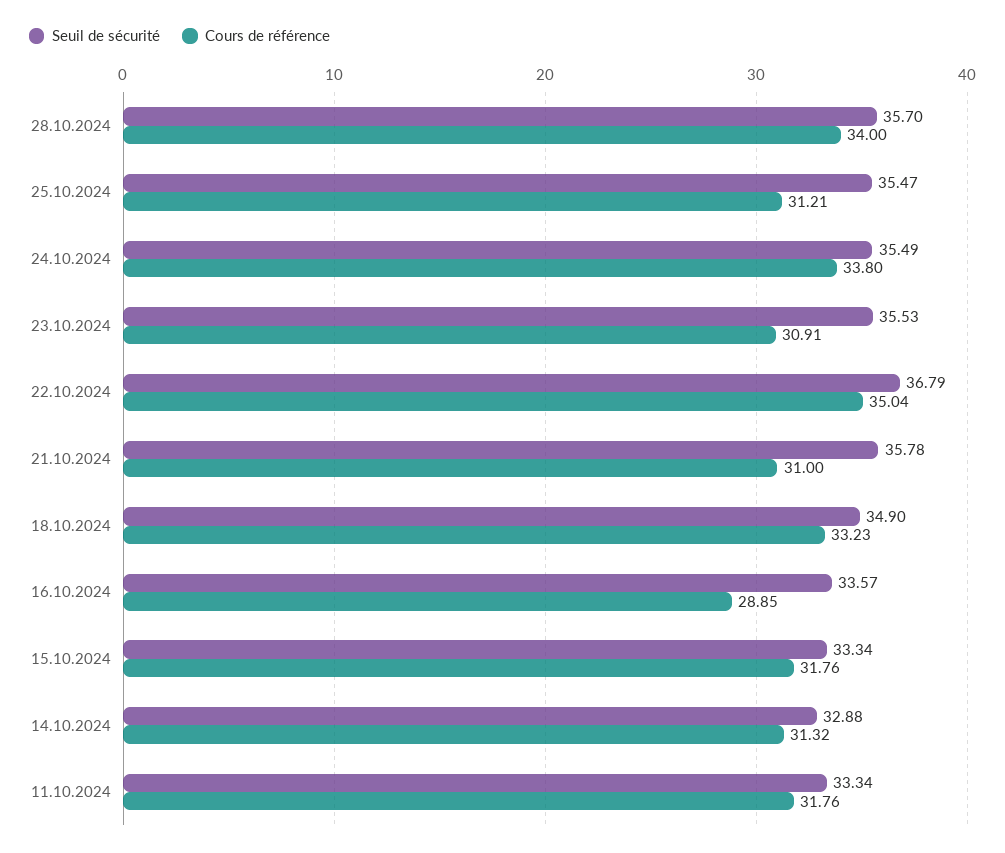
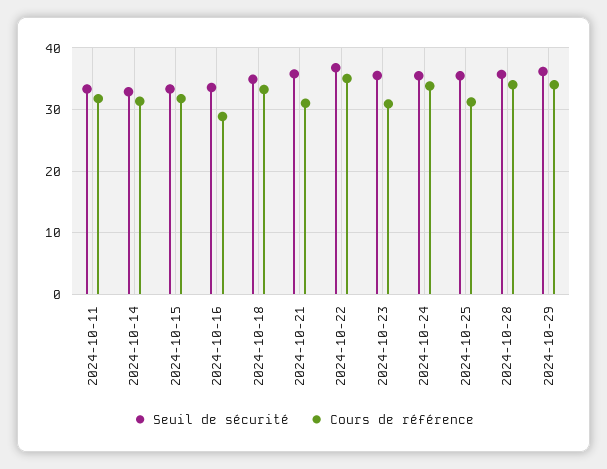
Seuil de sécurité, 2024-10-29: none -> 36
Cours de référence, 2024-10-29: none -> 34

